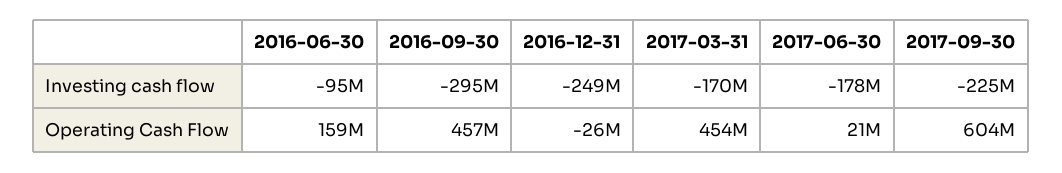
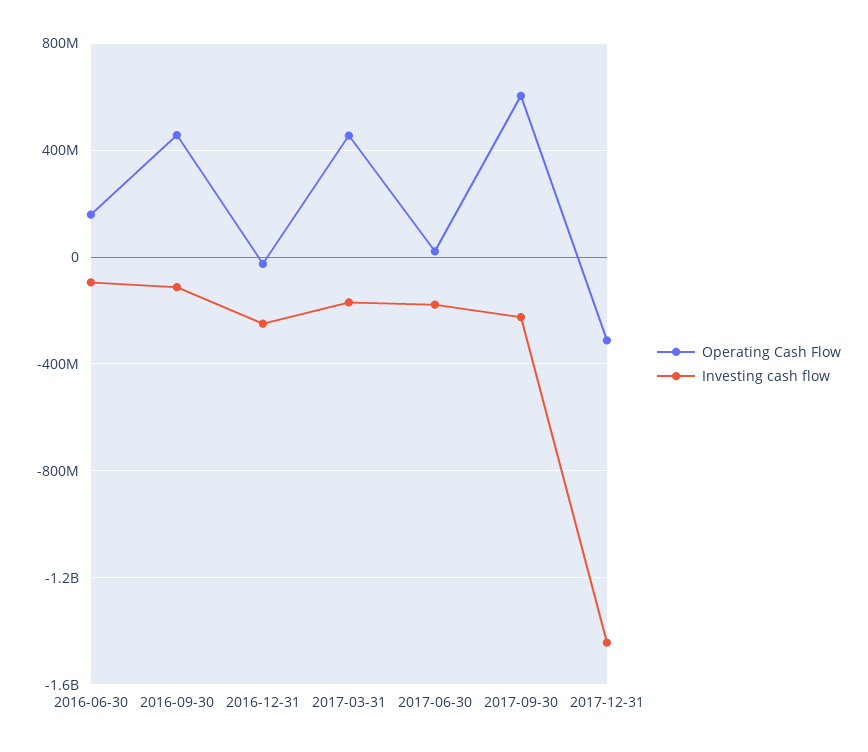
Investing cash flow, 2016-09-30: -295000000 -> -100000000
Operating Cash Flow, 2017-12-31: none -> -300000000
Investing cash flow, 2017-12-31: none -> -1450000000

